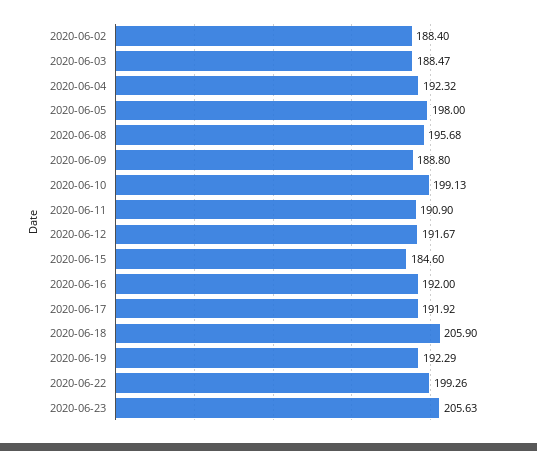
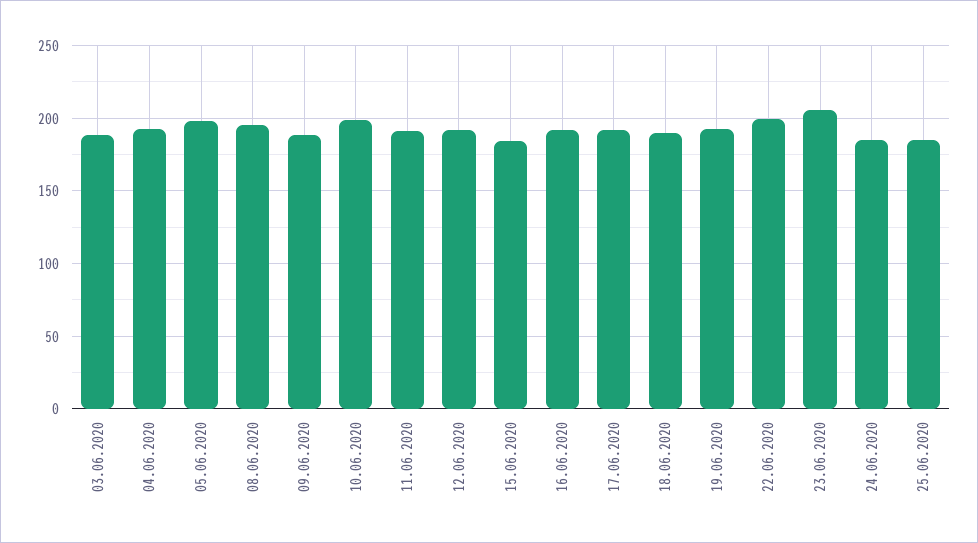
2020-06-02: 188.4 -> none
2020-06-18: 205.9 -> 190
24.06.2020: none -> 185
25.06.2020: none -> 185

